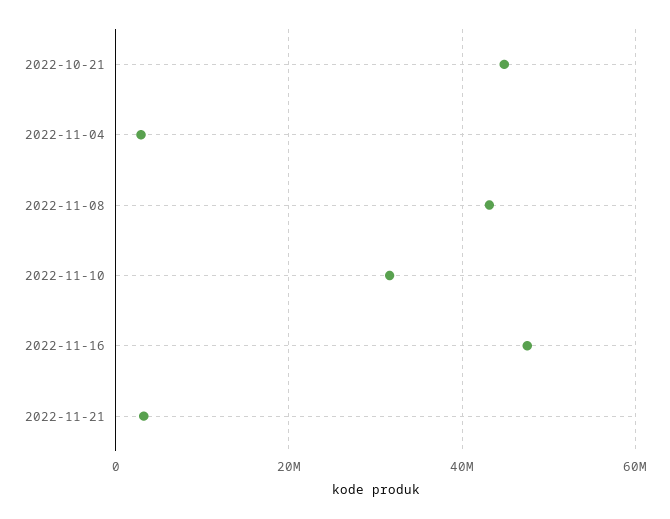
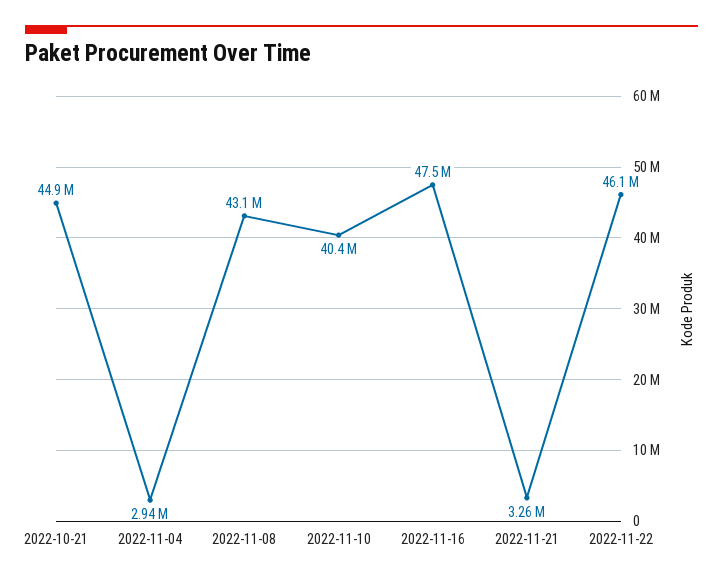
2022-11-10: 32000000 -> 40400000
2022-11-22: none -> 46100000

